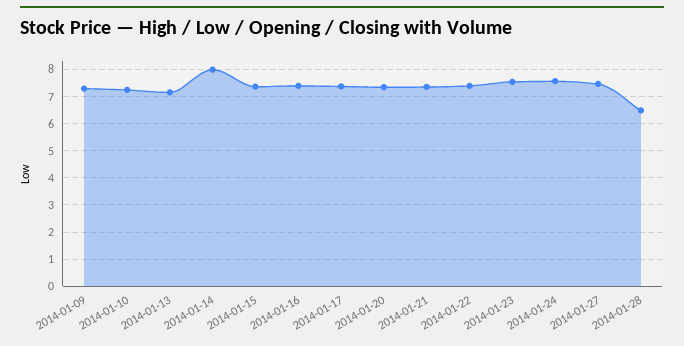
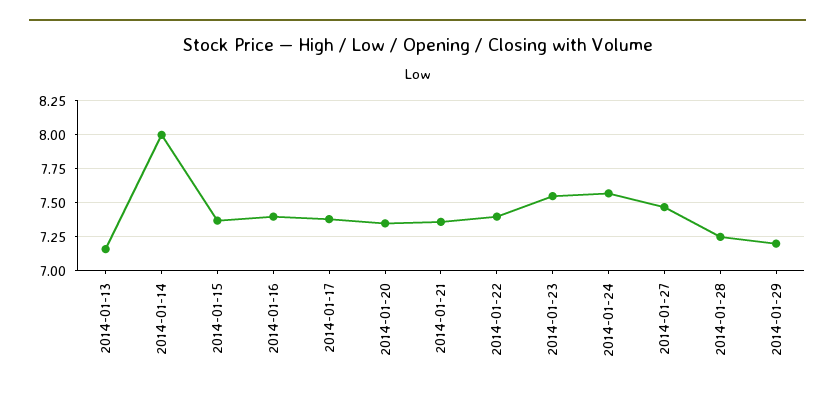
2014-01-09: 7.25 -> none
2014-01-10: 7.25 -> none
2014-01-28: 6.5 -> 7.25
2014-01-29: none -> 7.2

